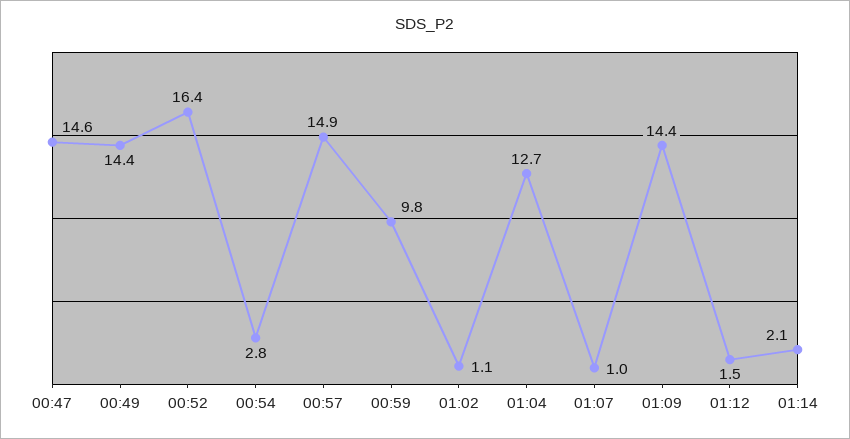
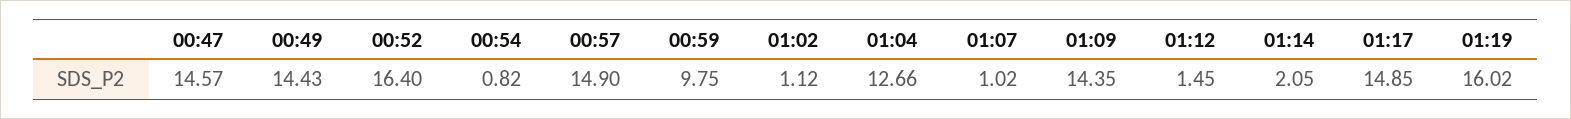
00:54: 2.8 -> 0.82
01:17: none -> 14.85
01:19: none -> 16.02

